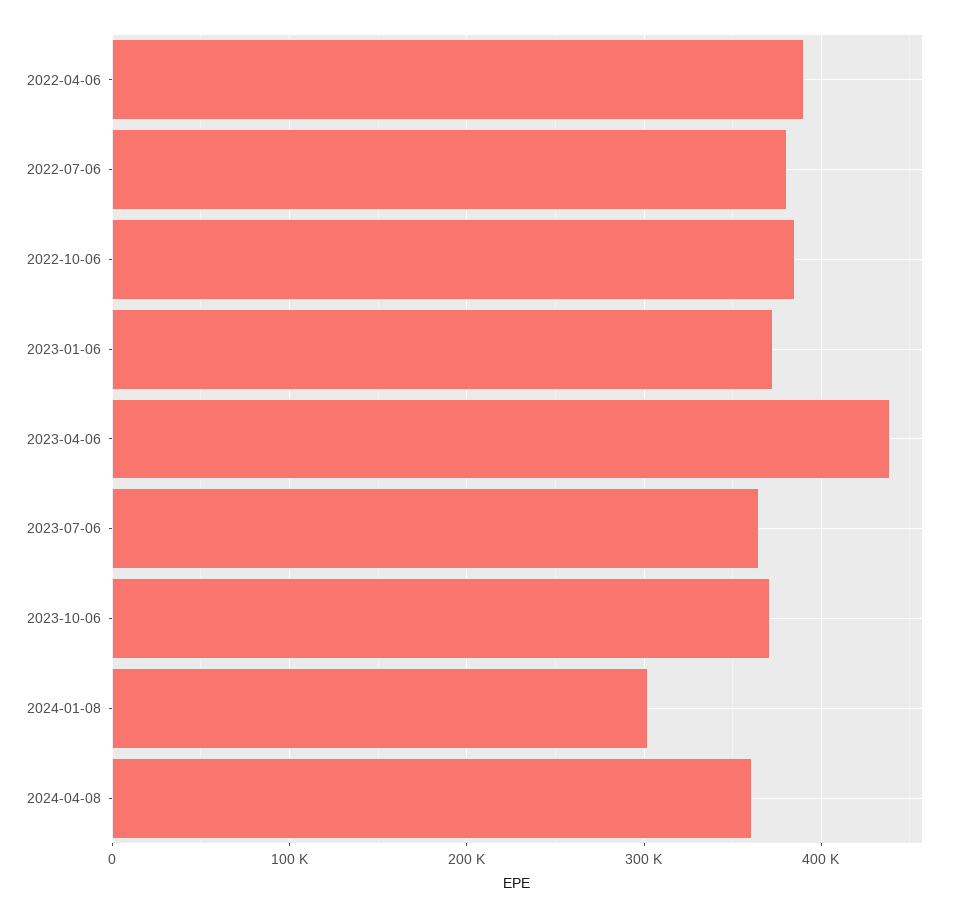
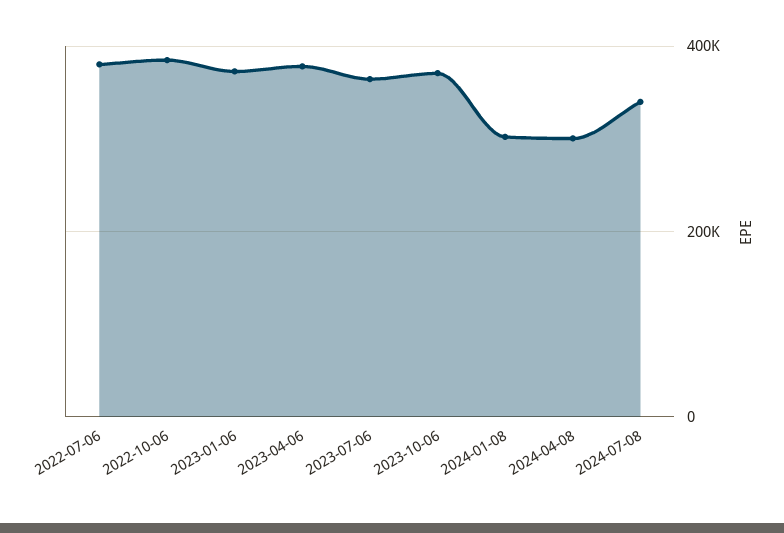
2022-04-06: 390000 -> none
2023-04-06: 440000 -> 380000
2024-04-08: 360000 -> 300000
2024-07-08: none -> 340000

